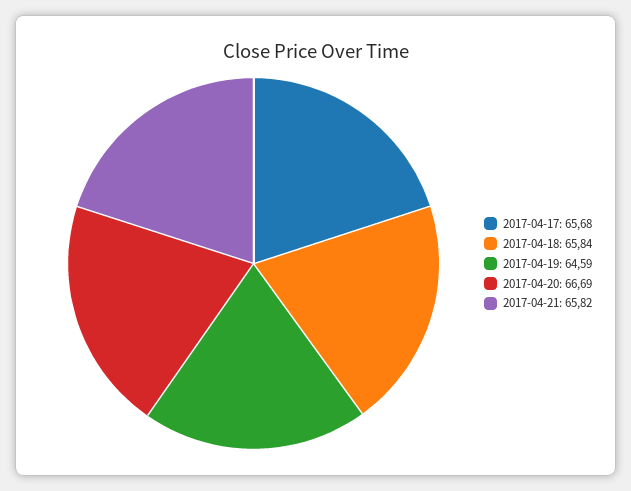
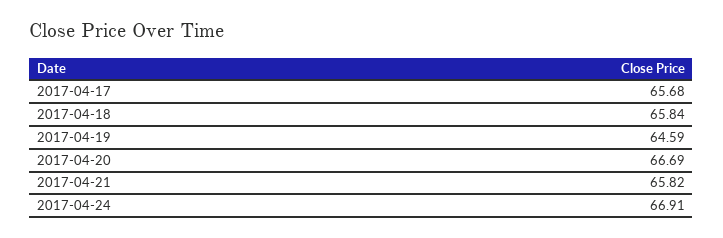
2017-04-24: none -> 66.91

